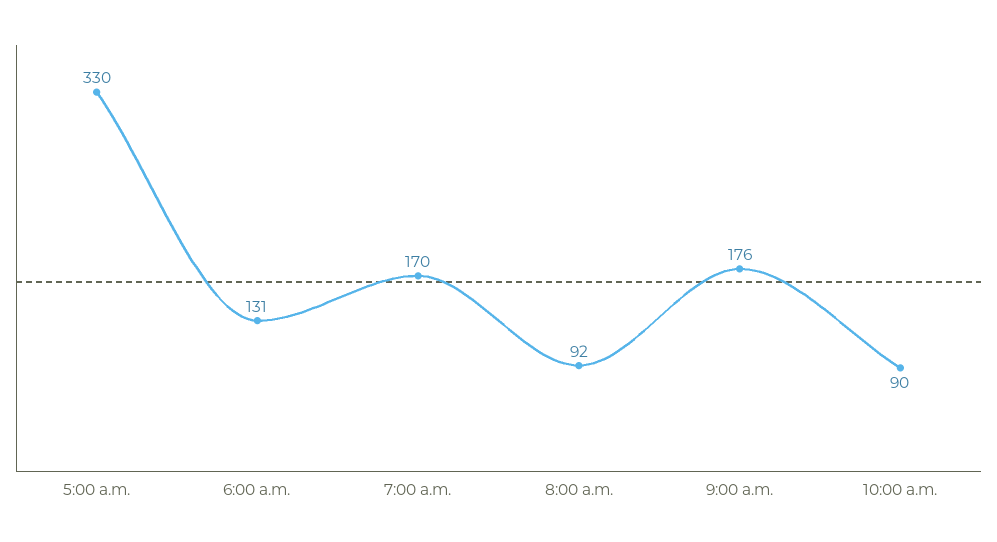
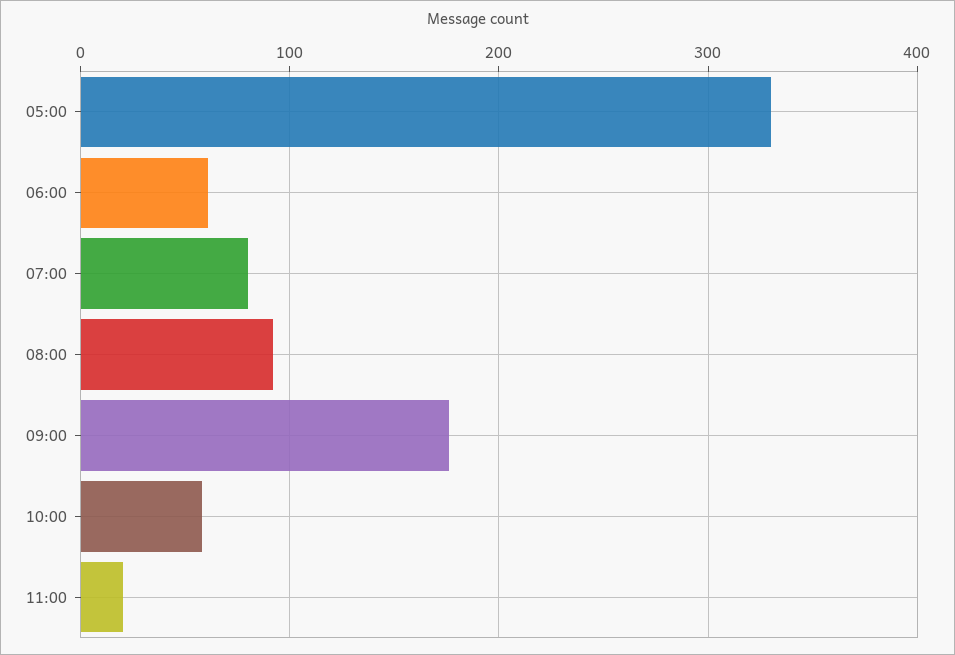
6:00 a.m.: 131 -> 60
7:00 a.m.: 170 -> 80
10:00 a.m.: 90 -> 60
11:00: none -> 20

